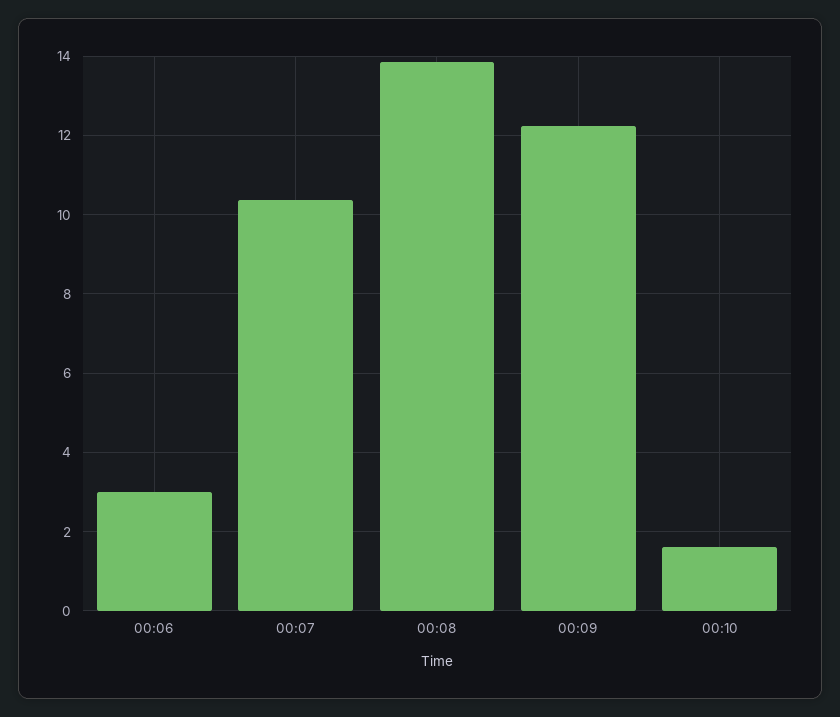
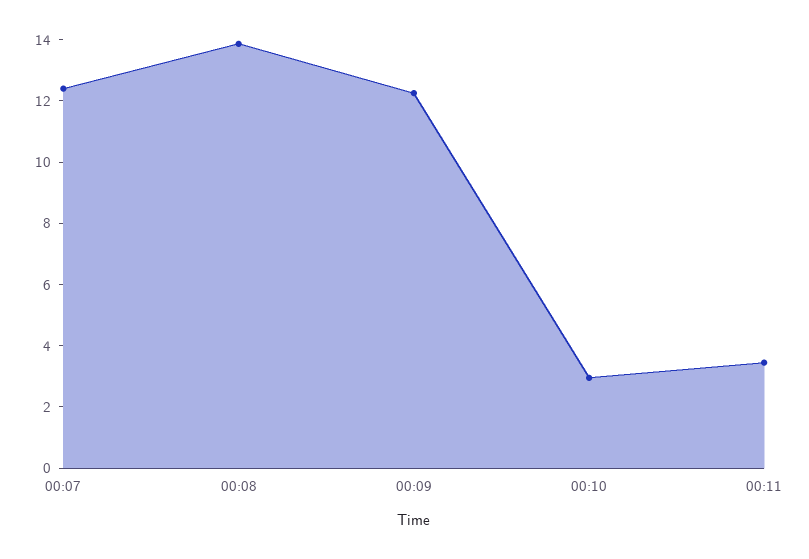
00:06: 3 -> none
00:07: 10.4 -> 12.5
00:10: 1.6 -> 3
00:11: none -> 3.5

